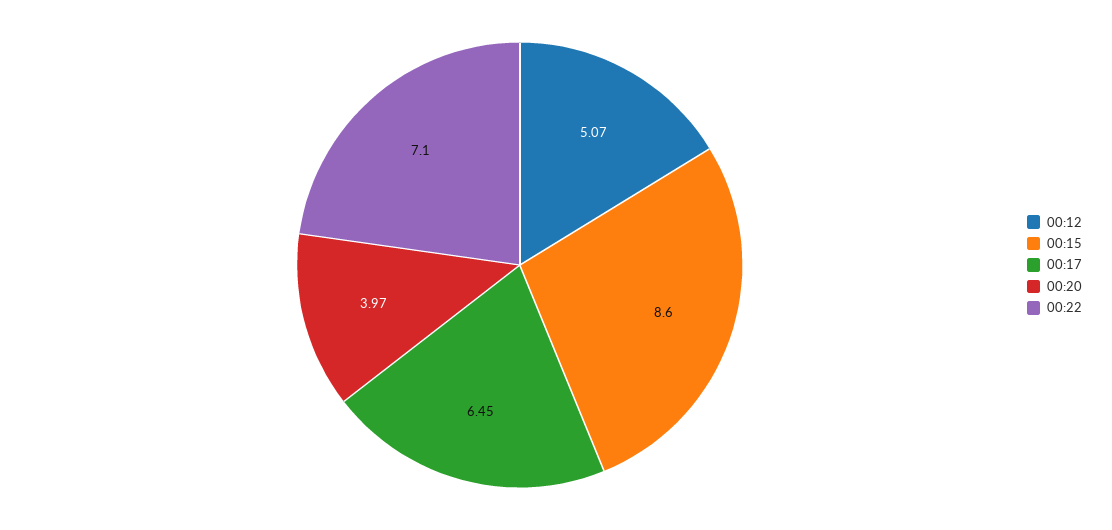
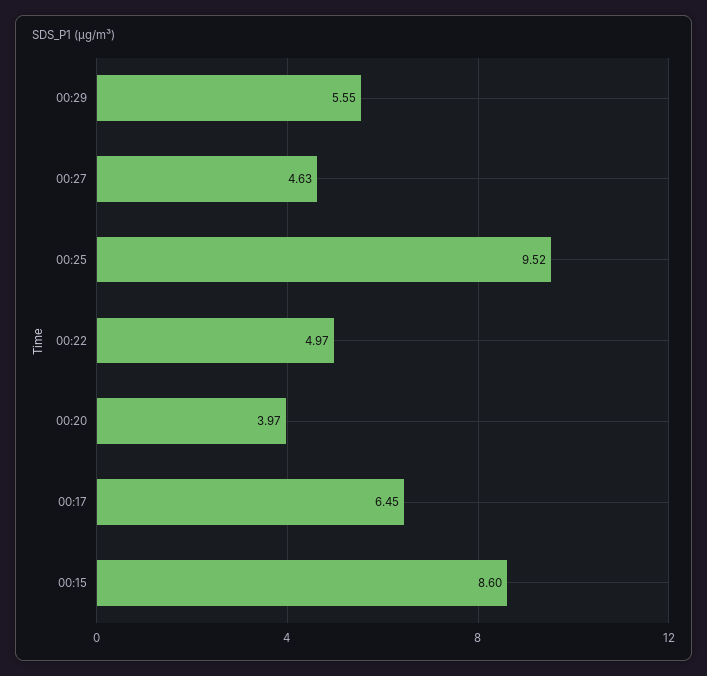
00:12: 5.07 -> none
00:22: 7.1 -> 4.97
00:29: none -> 5.55
00:27: none -> 4.63
00:25: none -> 9.52

